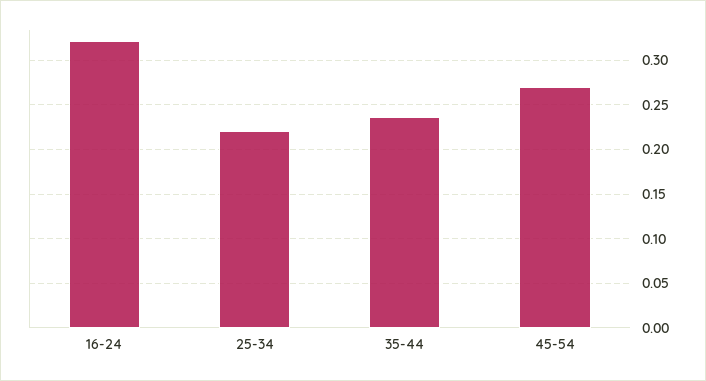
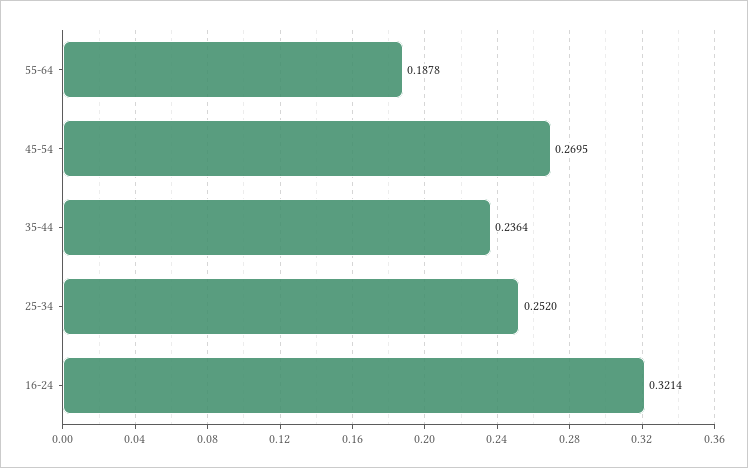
25-34: 0.22 -> 0.252
55-64: none -> 0.1878

